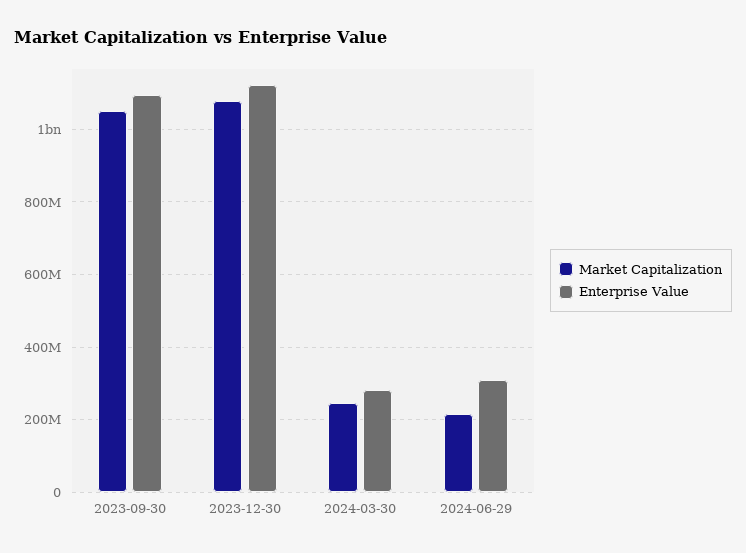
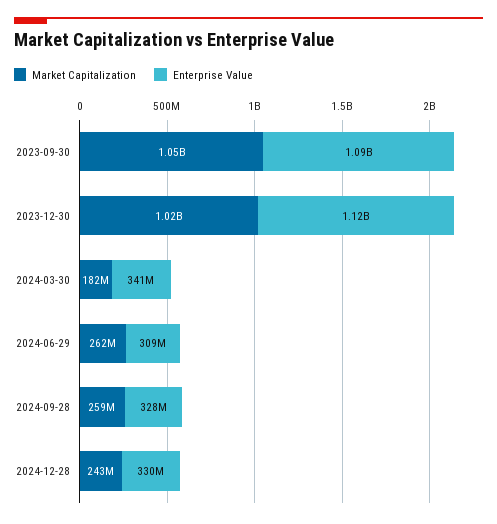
Market Capitalization, 2023-12-30: 1080000000 -> 1020000000
Market Capitalization, 2024-03-30: 240000000 -> 182000000
Enterprise Value, 2024-03-30: 280000000 -> 341000000
Market Capitalization, 2024-06-29: 220000000 -> 262000000
Market Capitalization, 2024-09-28: none -> 259000000
Enterprise Value, 2024-09-28: none -> 328000000
Market Capitalization, 2024-12-28: none -> 243000000
Enterprise Value, 2024-12-28: none -> 330000000

